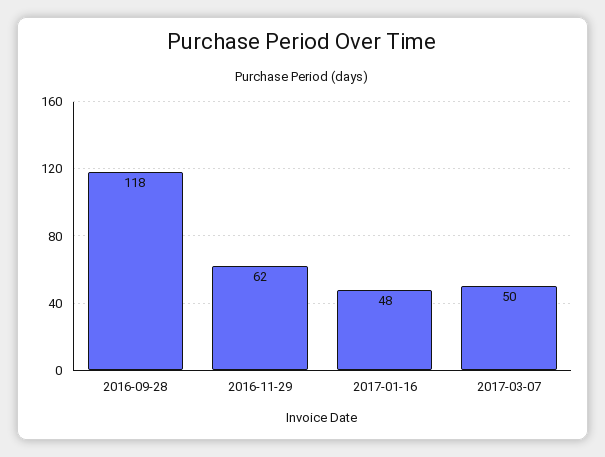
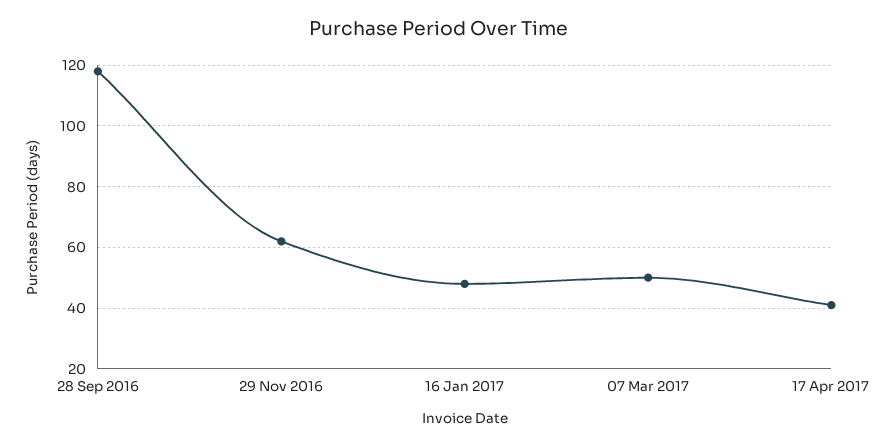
17 Apr 2017: none -> 40

